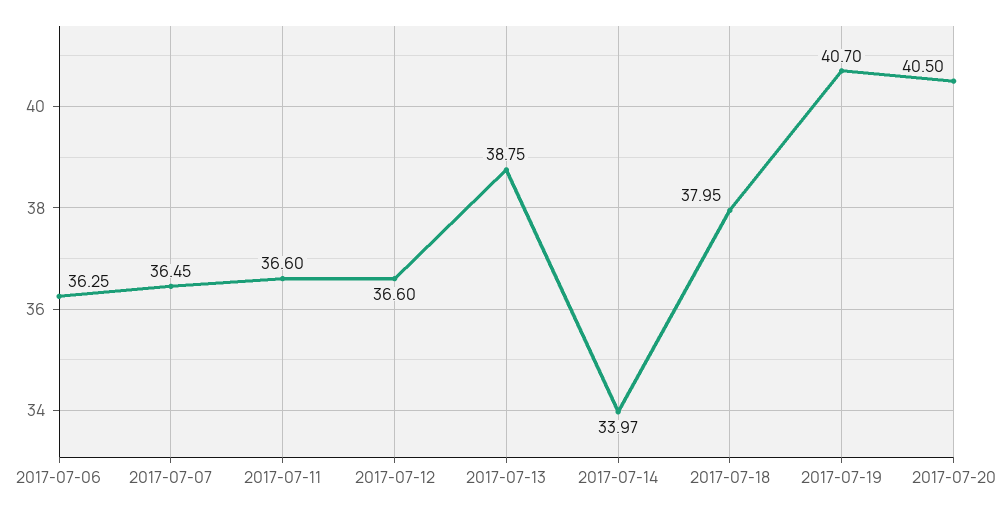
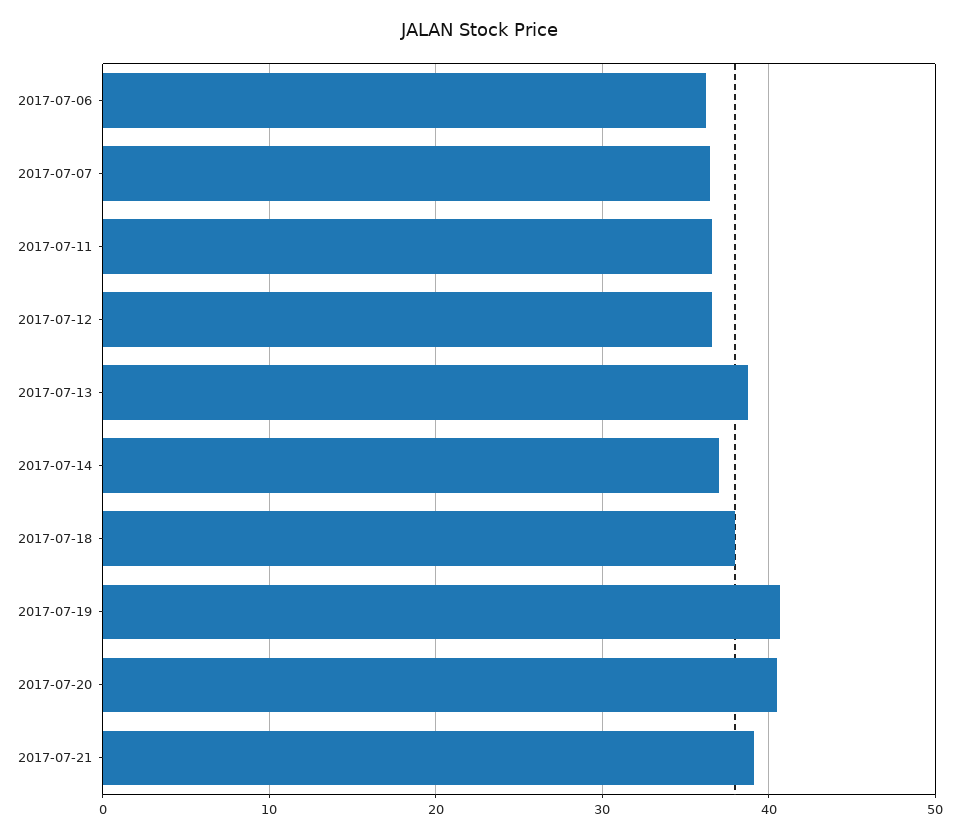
2017-07-14: 33.97 -> 37
2017-07-21: none -> 39

